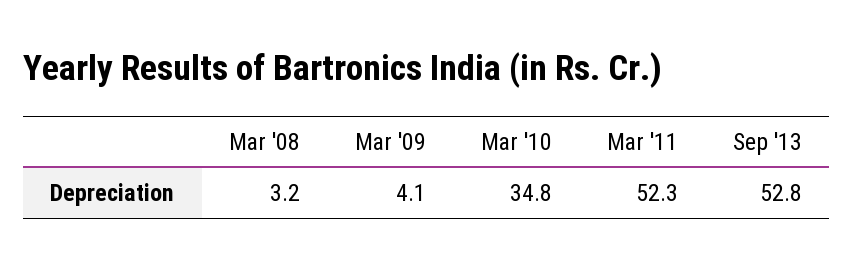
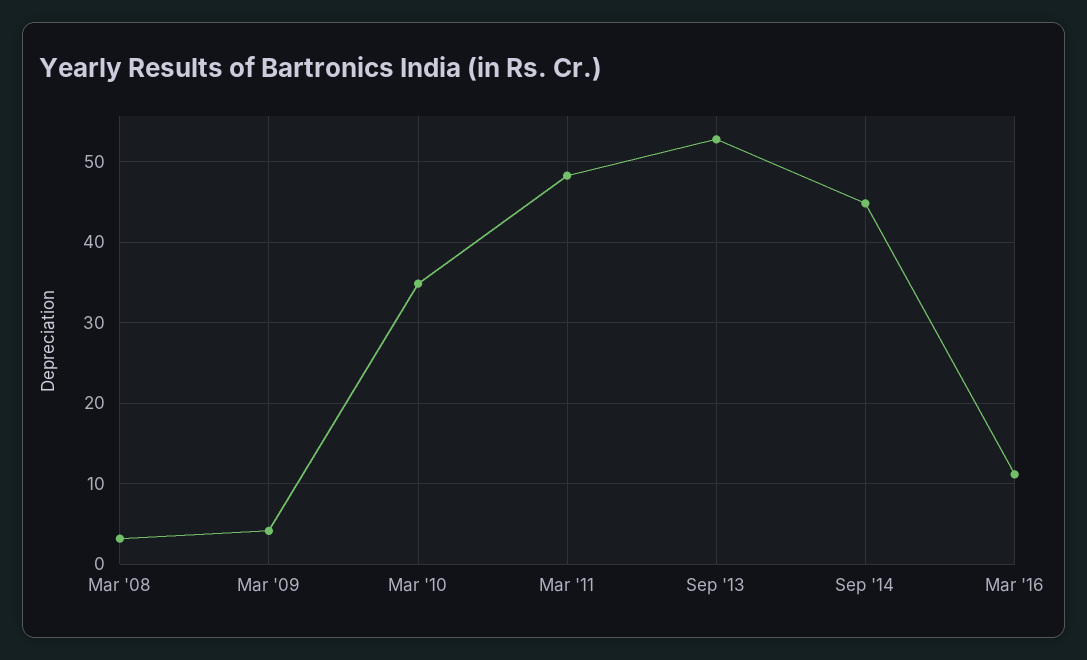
Mar '11: 52.3 -> 48
Sep '14: none -> 45
Mar '16: none -> 11

